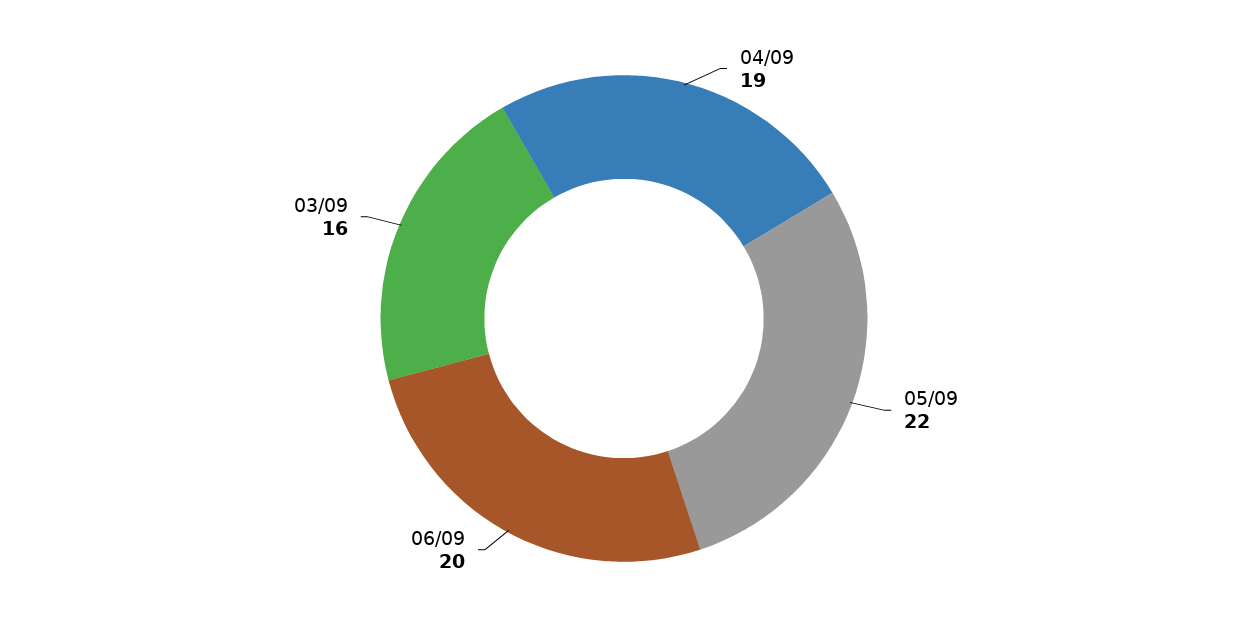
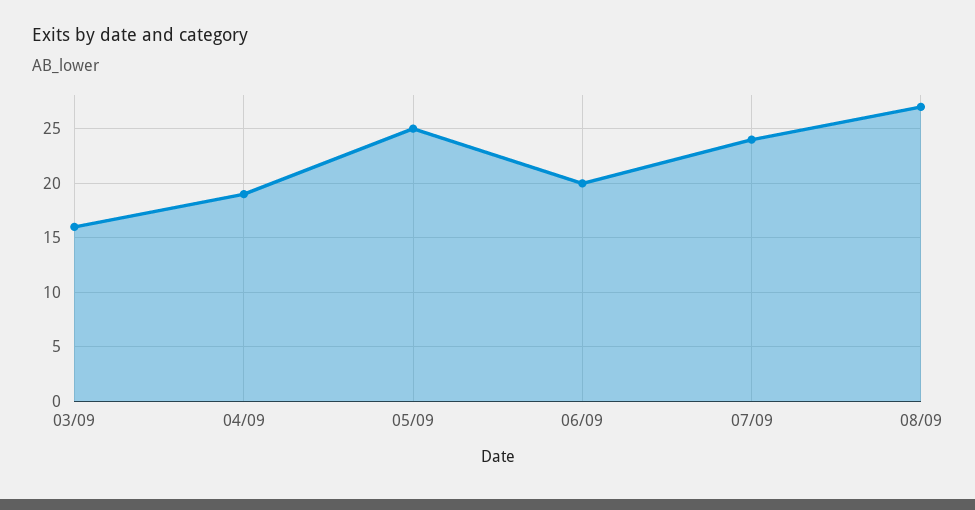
05/09: 22 -> 25
07/09: none -> 24
08/09: none -> 27

